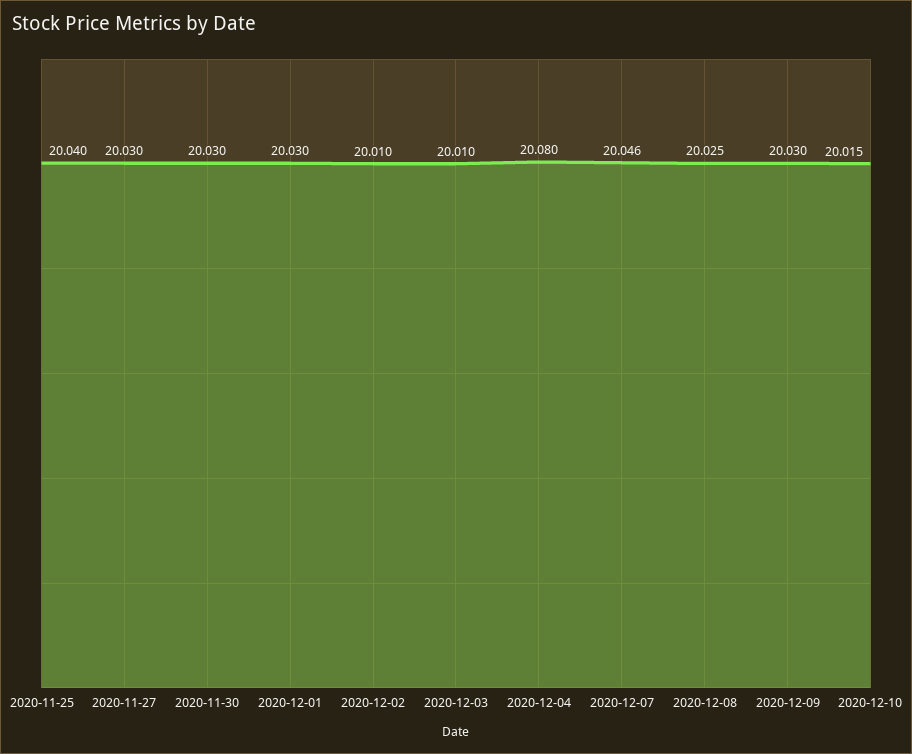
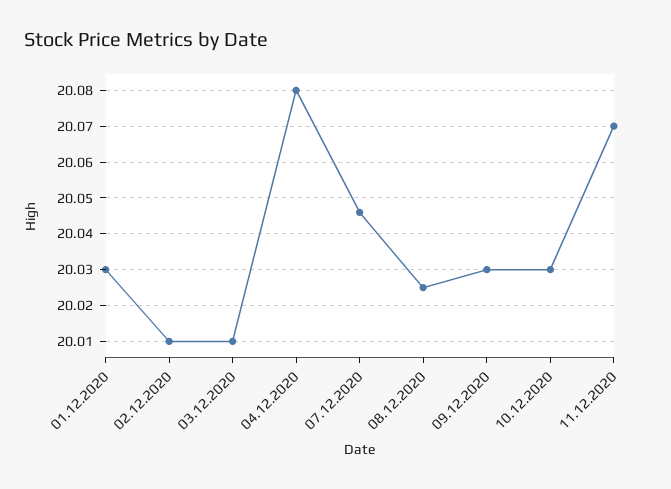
2020-11-25: 20.04 -> none
2020-11-27: 20.03 -> none
2020-11-30: 20.03 -> none
2020-12-10: 20.015 -> 20.03
11.12.2020: none -> 20.07

